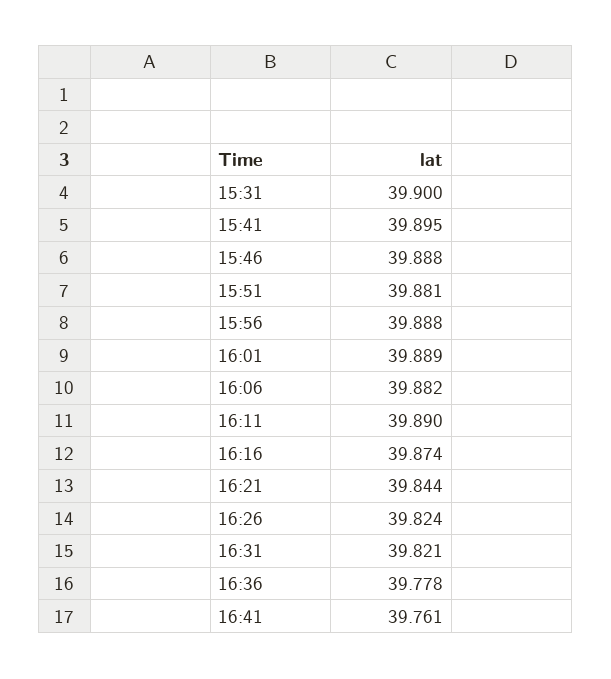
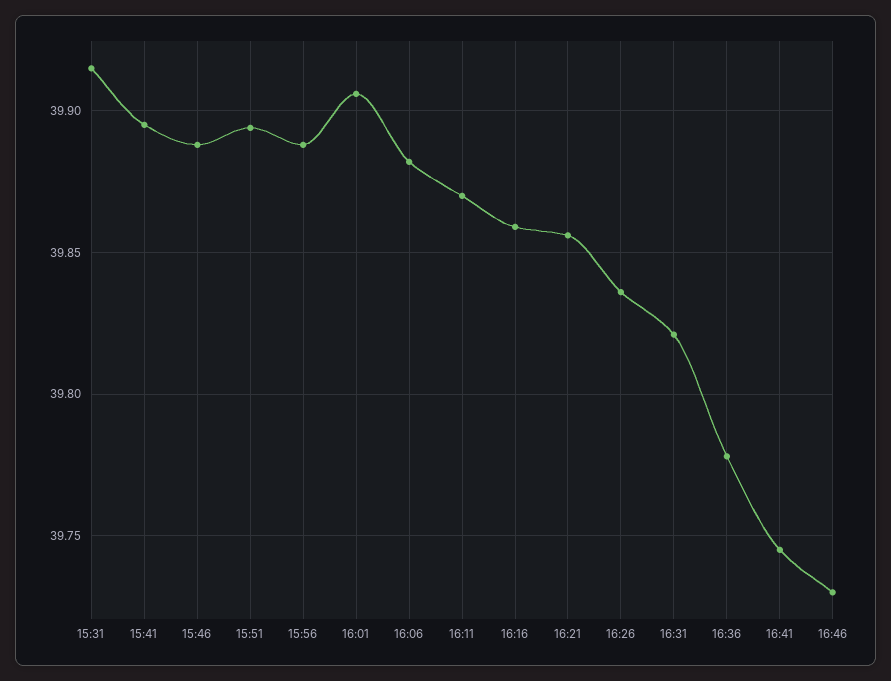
15:31: 39.9 -> 39.915
15:51: 39.881 -> 39.895
16:01: 39.889 -> 39.905
16:11: 39.89 -> 39.87
16:16: 39.874 -> 39.86
16:21: 39.844 -> 39.855
16:26: 39.824 -> 39.835
16:41: 39.761 -> 39.745
16:46: none -> 39.73

